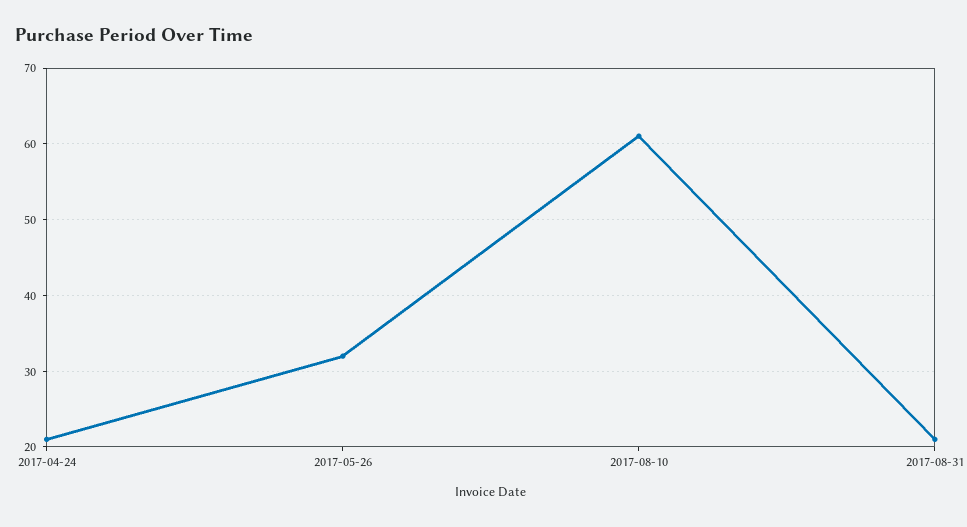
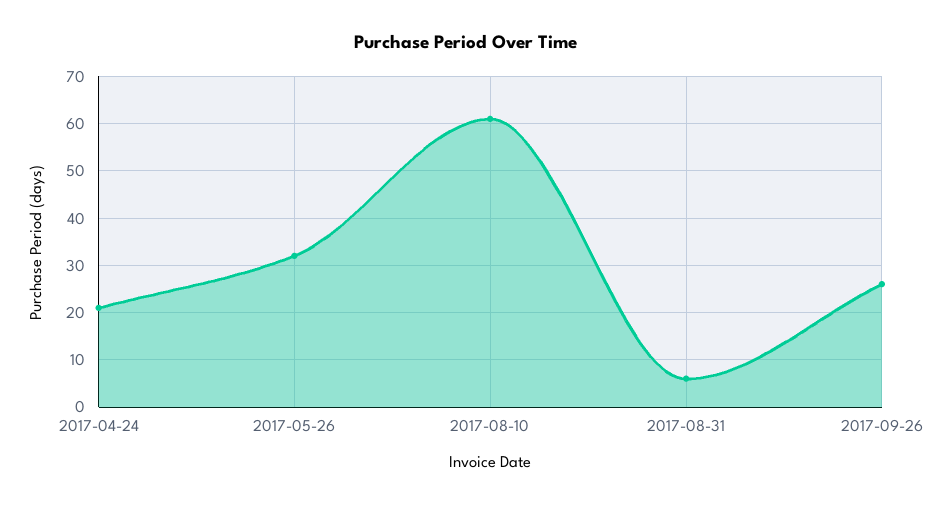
2017-08-31: 21 -> 5
2017-09-26: none -> 25

